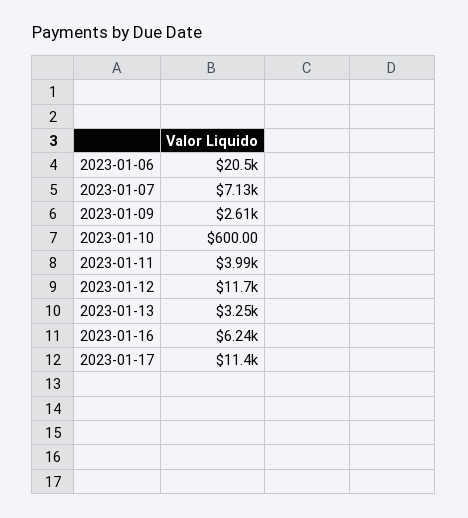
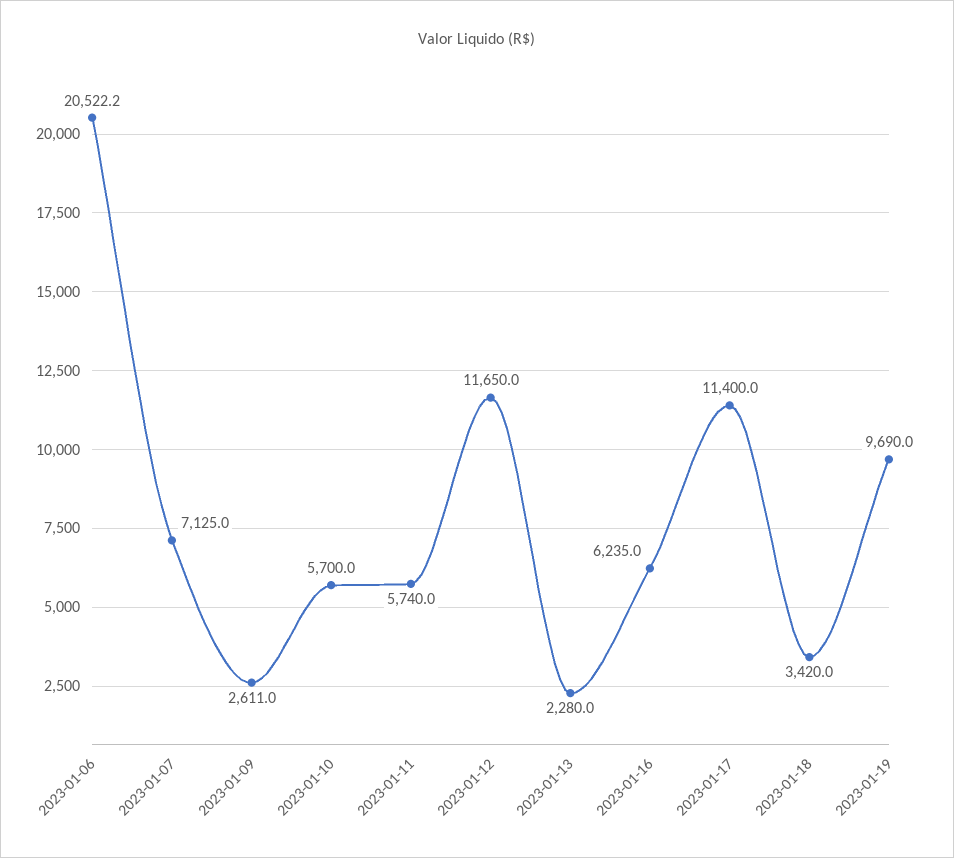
2023-01-10: 600 -> 5700
2023-01-11: 3990 -> 5740
2023-01-13: 3250 -> 2280
2023-01-18: none -> 3420
2023-01-19: none -> 9690

